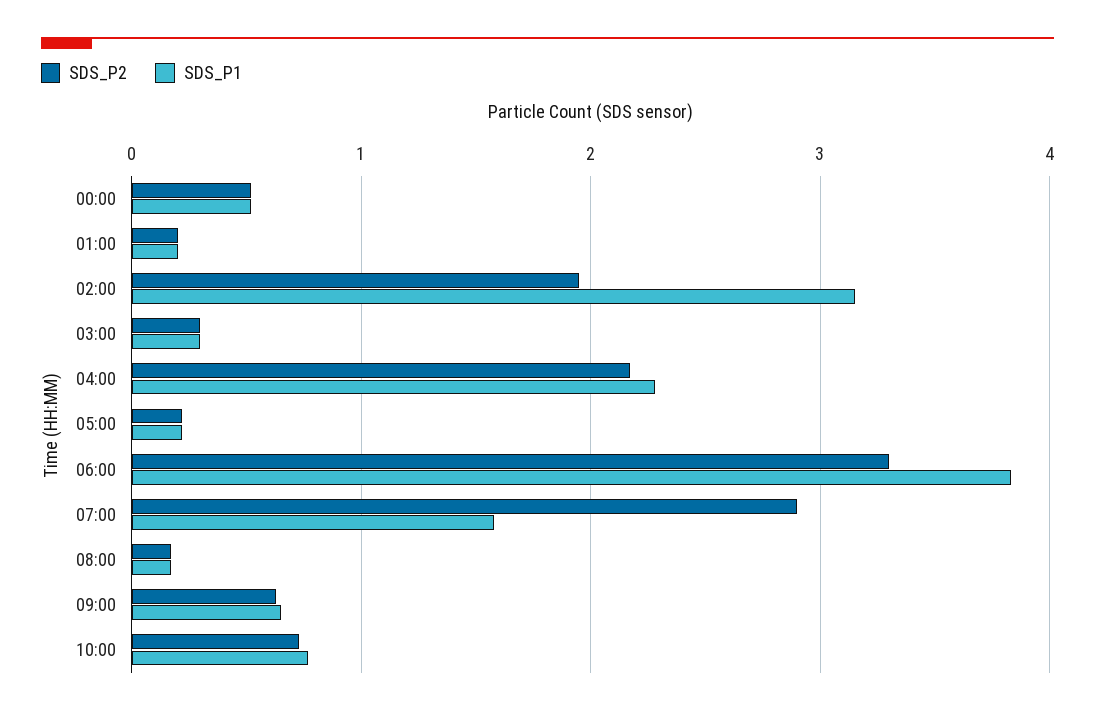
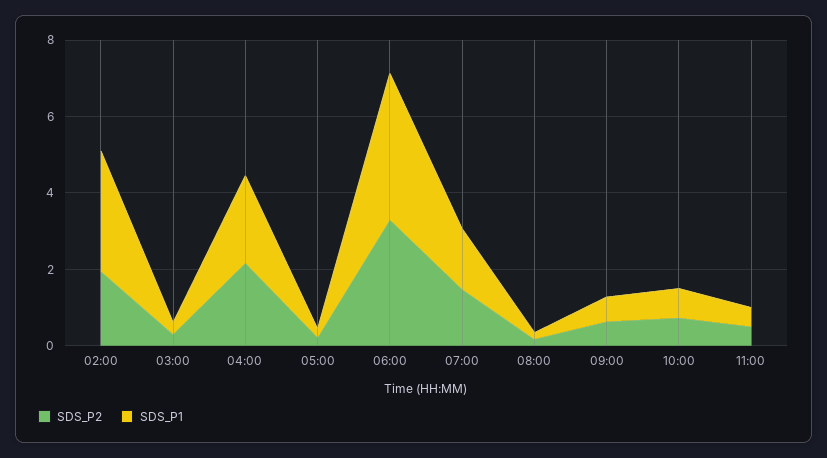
SDS_P2, 00:00: 0.5 -> none
SDS_P1, 00:00: 0.5 -> none
SDS_P2, 01:00: 0.2 -> none
SDS_P1, 01:00: 0.2 -> none
SDS_P2, 07:00: 2.9 -> 1.5
SDS_P2, 11:00: none -> 0.5
SDS_P1, 11:00: none -> 0.5

